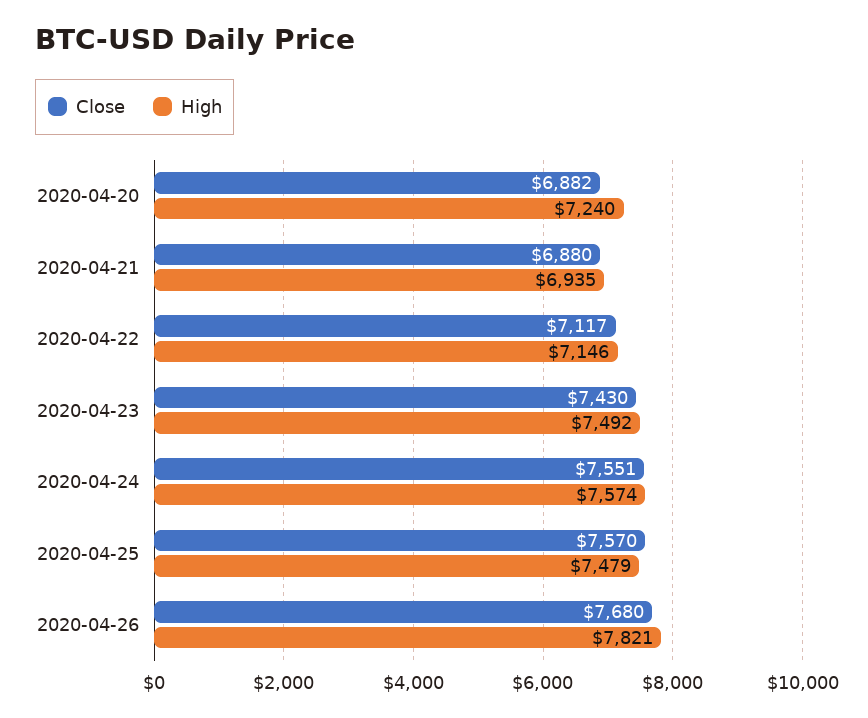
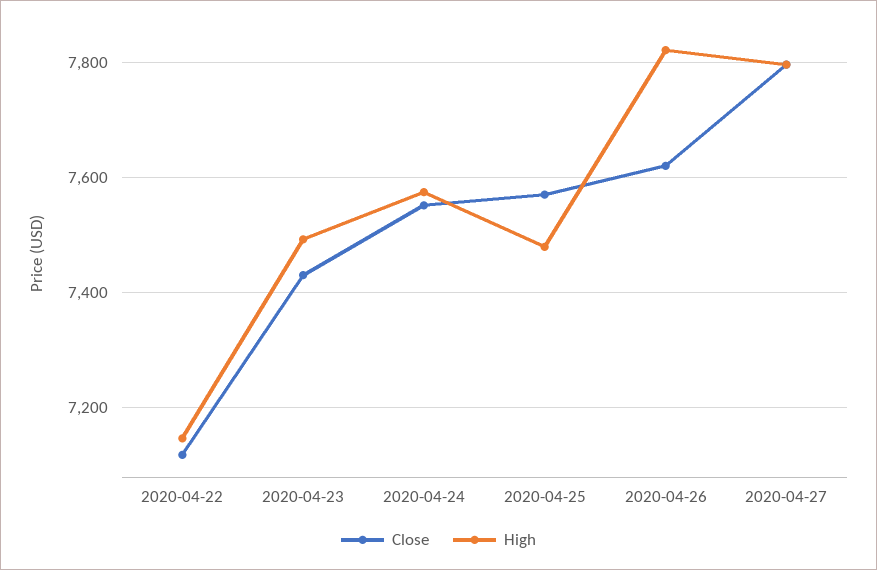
Close, 2020-04-20: 6882 -> none
High, 2020-04-20: 7240 -> none
Close, 2020-04-21: 6880 -> none
High, 2020-04-21: 6935 -> none
Close, 2020-04-26: 7680 -> 7620
Close, 2020-04-27: none -> 7800
High, 2020-04-27: none -> 7800

